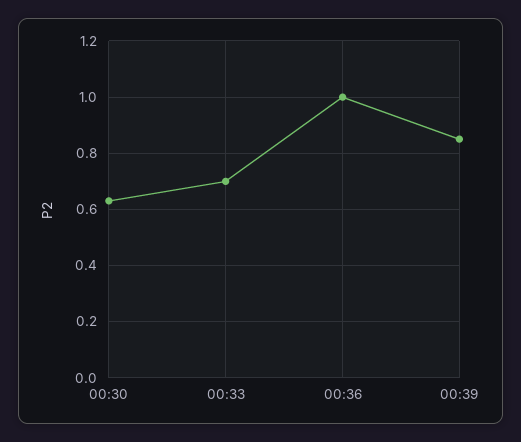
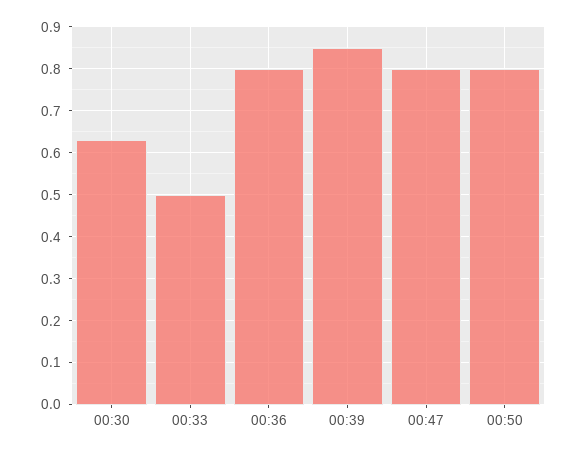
00:33: 0.7 -> 0.5
00:36: 1 -> 0.8
00:47: none -> 0.8
00:50: none -> 0.8

